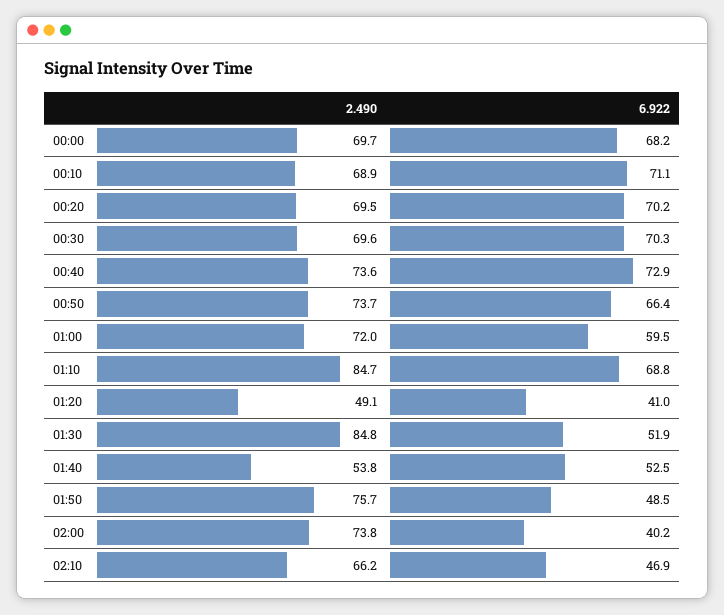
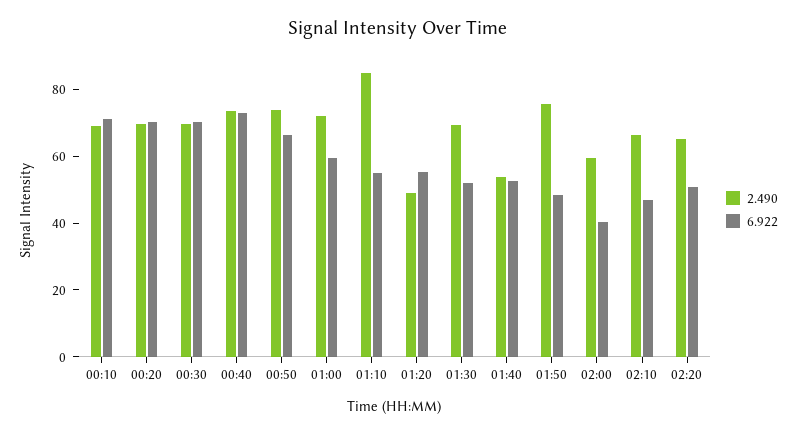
2.490, 00:00: 69.7 -> none
6.922, 00:00: 68.2 -> none
6.922, 01:10: 68.8 -> 55
6.922, 01:20: 41 -> 55
2.490, 01:30: 84.8 -> 70
2.490, 02:00: 73.8 -> 60
2.490, 02:20: none -> 65
6.922, 02:20: none -> 50

